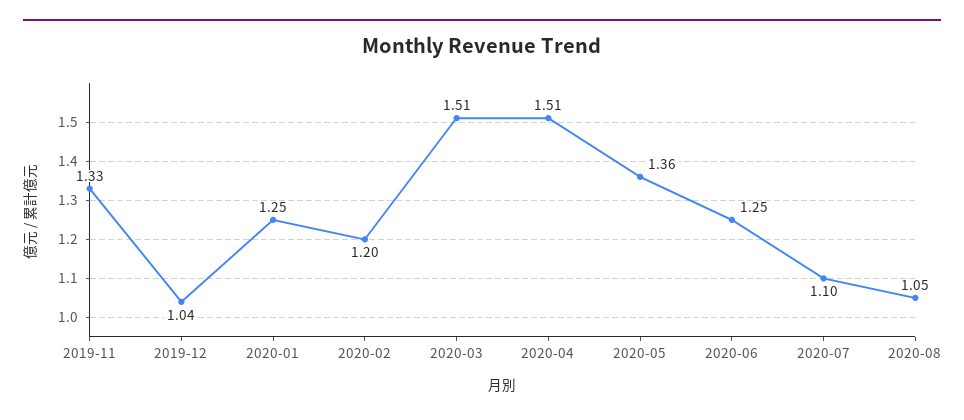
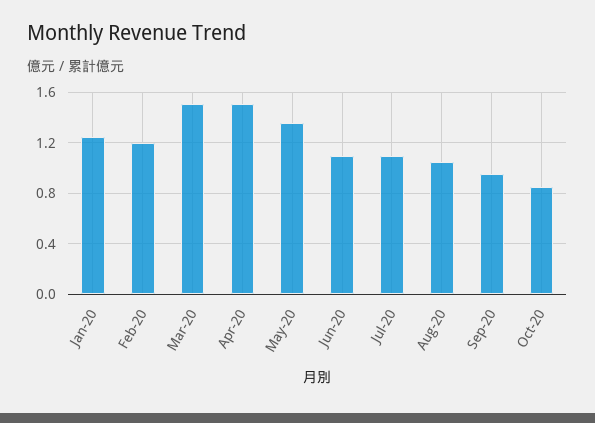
2019-11: 1.33 -> none
2019-12: 1.04 -> none
2020-06: 1.25 -> 1.1
Sep-20: none -> 0.95
Oct-20: none -> 0.85

